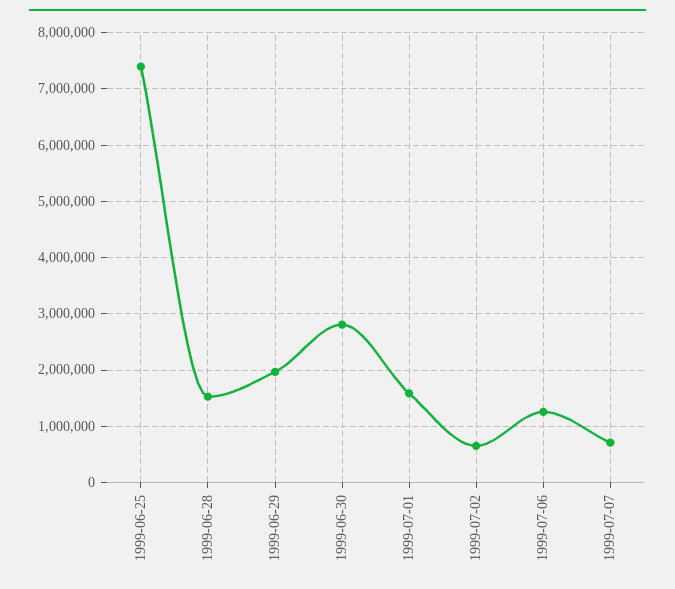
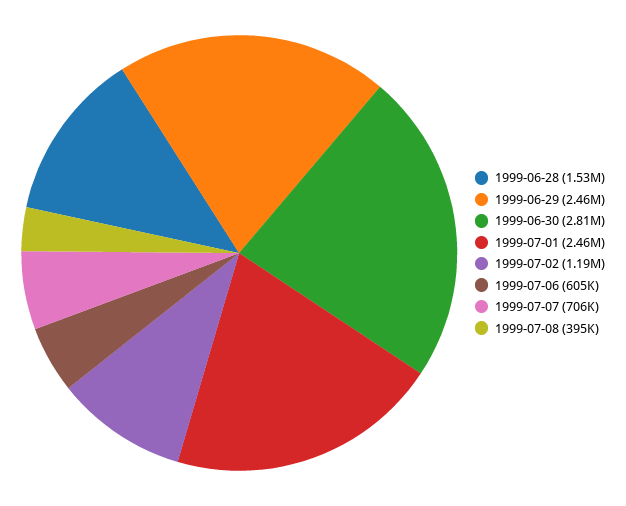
1999-06-25: 7400000 -> none
1999-06-29: 2000000 -> 2460000
1999-07-01: 1600000 -> 2460000
1999-07-02: 600000 -> 1190000
1999-07-06: 1200000 -> 605000
1999-07-08: none -> 395000

